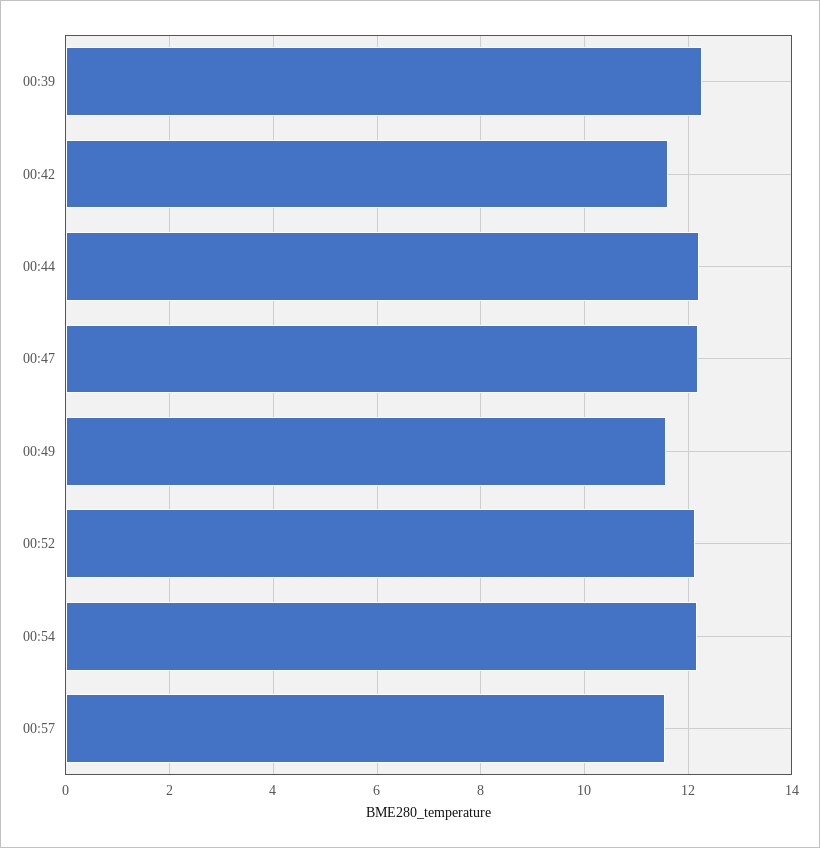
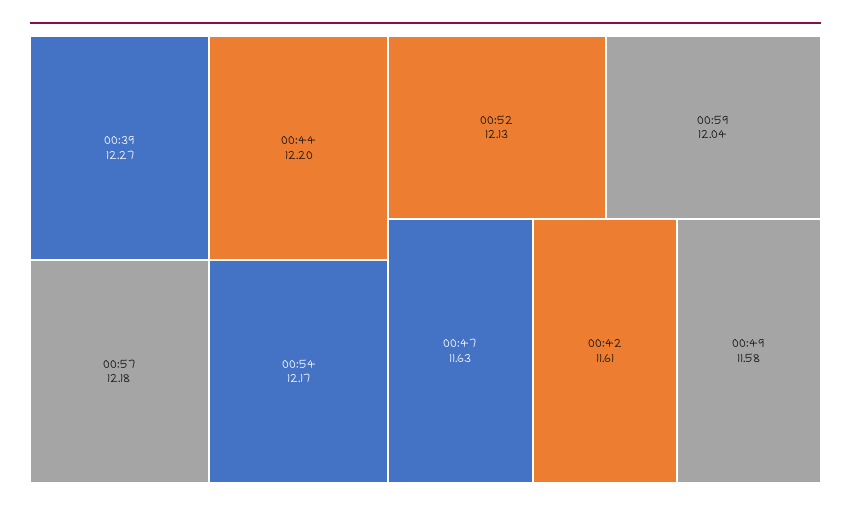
00:47: 12.2 -> 11.63
00:57: 11.6 -> 12.18
00:59: none -> 12.04

